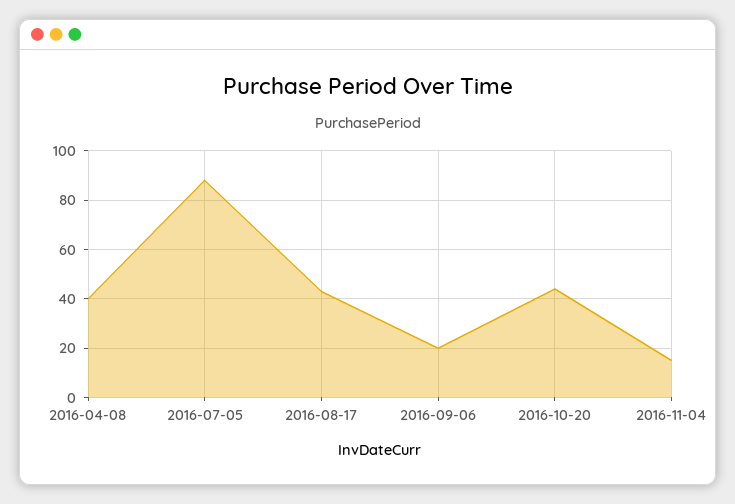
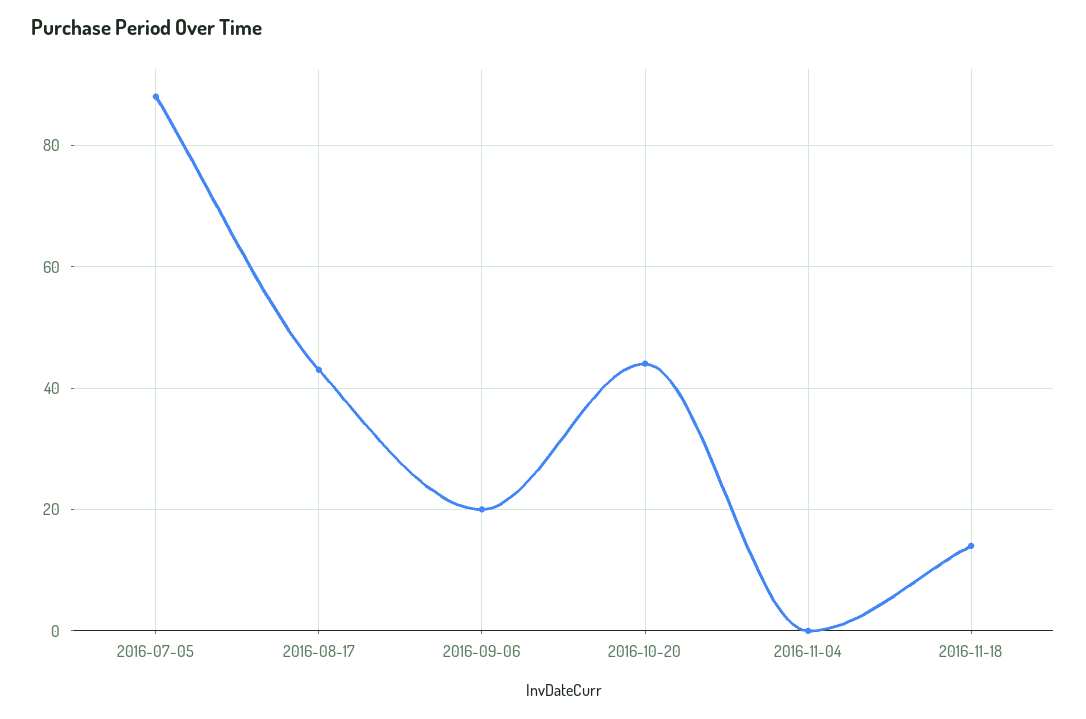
2016-04-08: 40 -> none
2016-11-04: 15 -> 0
2016-11-18: none -> 15

